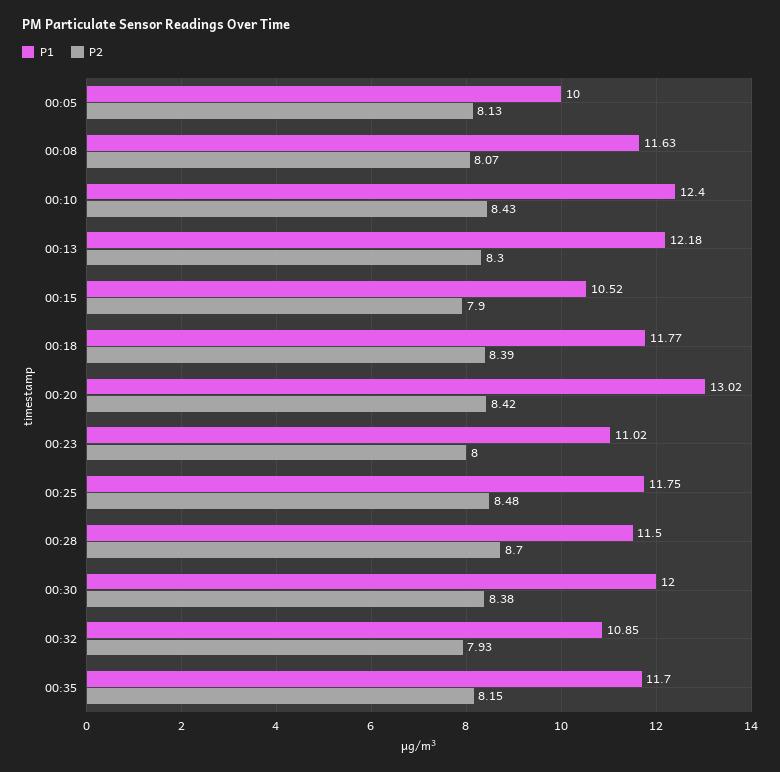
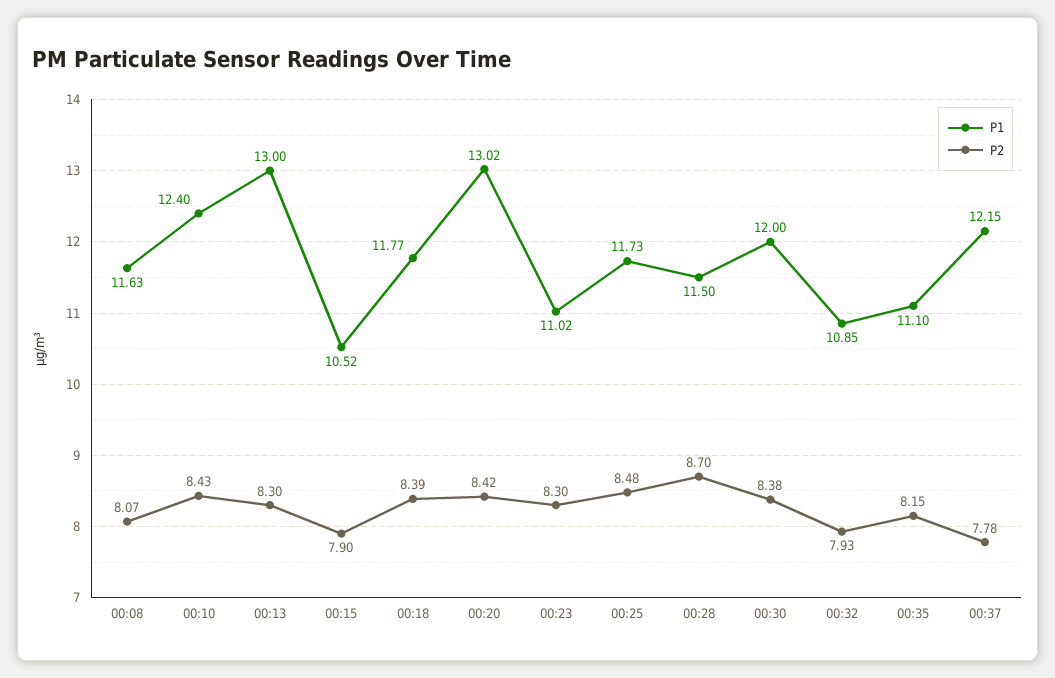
P1, 00:05: 10 -> none
P2, 00:05: 8.13 -> none
P1, 00:13: 12.18 -> 13
P2, 00:23: 8 -> 8.3
P1, 00:25: 11.75 -> 11.73
P1, 00:35: 11.7 -> 11.1
P1, 00:37: none -> 12.15
P2, 00:37: none -> 7.78

